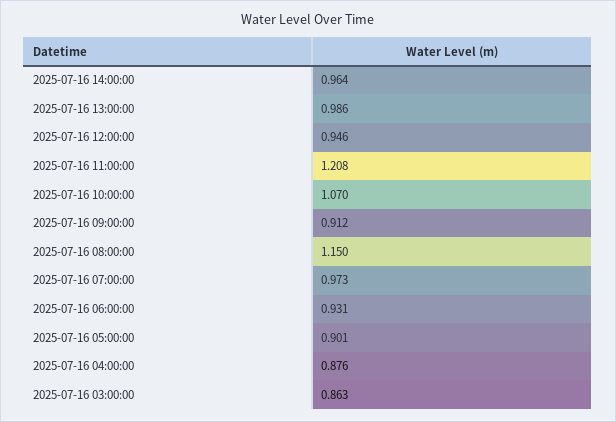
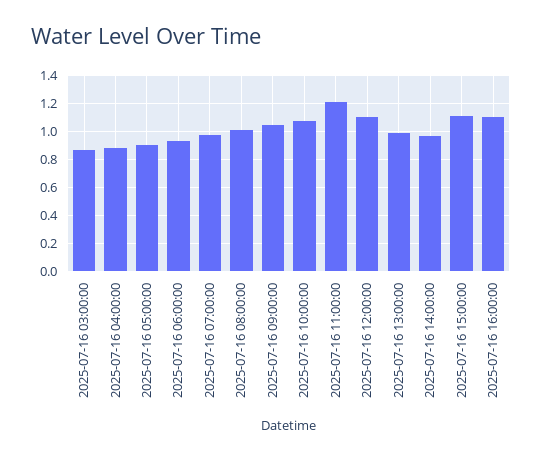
2025-07-16 12:00:00: 0.946 -> 1.1
2025-07-16 09:00:00: 0.912 -> 1.05
2025-07-16 08:00:00: 1.15 -> 1
2025-07-16 15:00:00: none -> 1.1
2025-07-16 16:00:00: none -> 1.1

